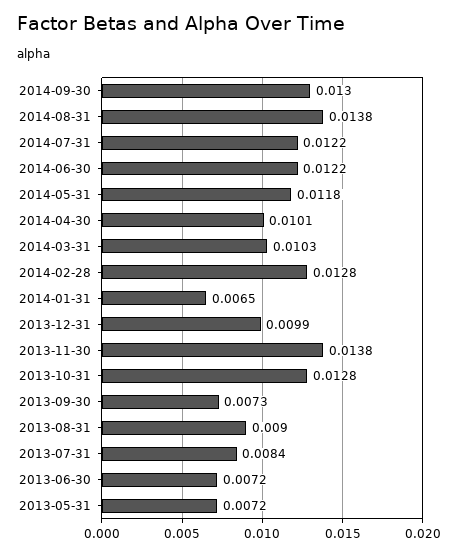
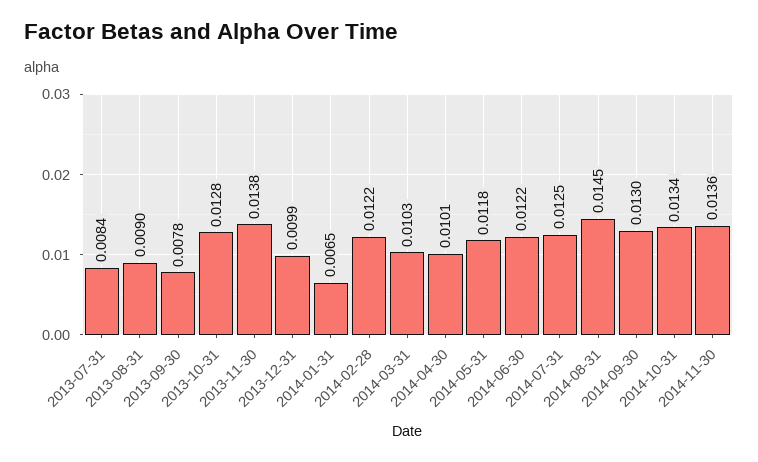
2014-08-31: 0.0138 -> 0.0145
2014-07-31: 0.0122 -> 0.0125
2014-02-28: 0.0128 -> 0.0122
2013-09-30: 0.0073 -> 0.0078
2013-06-30: 0.0072 -> none
2013-05-31: 0.0072 -> none
2014-10-31: none -> 0.0134
2014-11-30: none -> 0.0136

